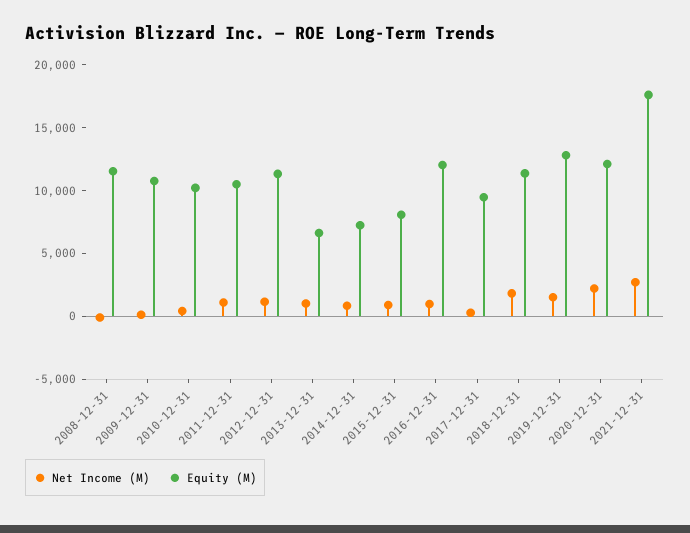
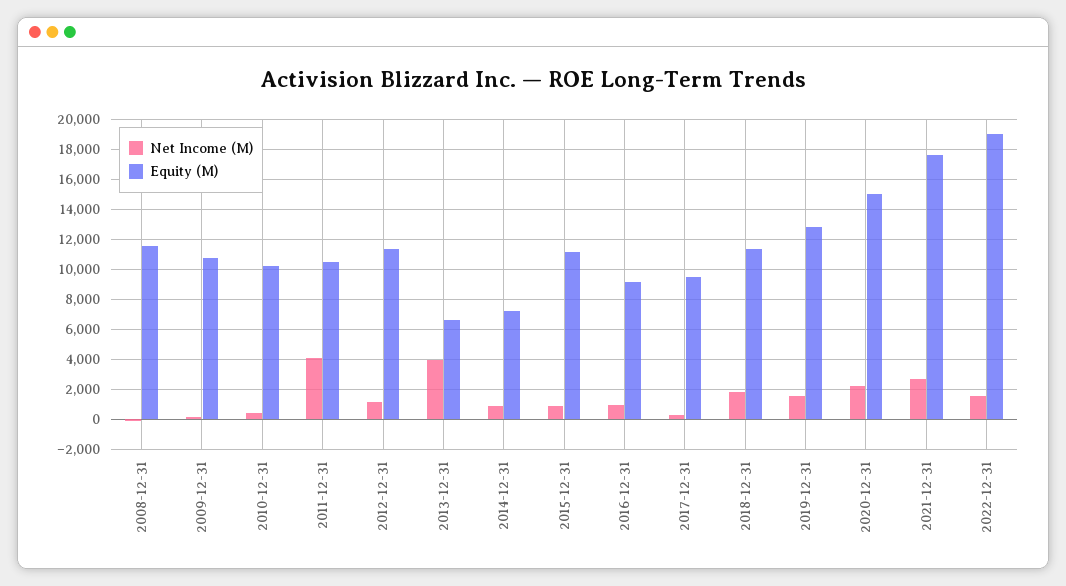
Net Income (M), 2011-12-31: 1000 -> 4000
Net Income (M), 2013-12-31: 1000 -> 4000
Equity (M), 2015-12-31: 8000 -> 11000
Equity (M), 2016-12-31: 12000 -> 9000
Equity (M), 2020-12-31: 12000 -> 15000
Net Income (M), 2022-12-31: none -> 1500
Equity (M), 2022-12-31: none -> 19000

